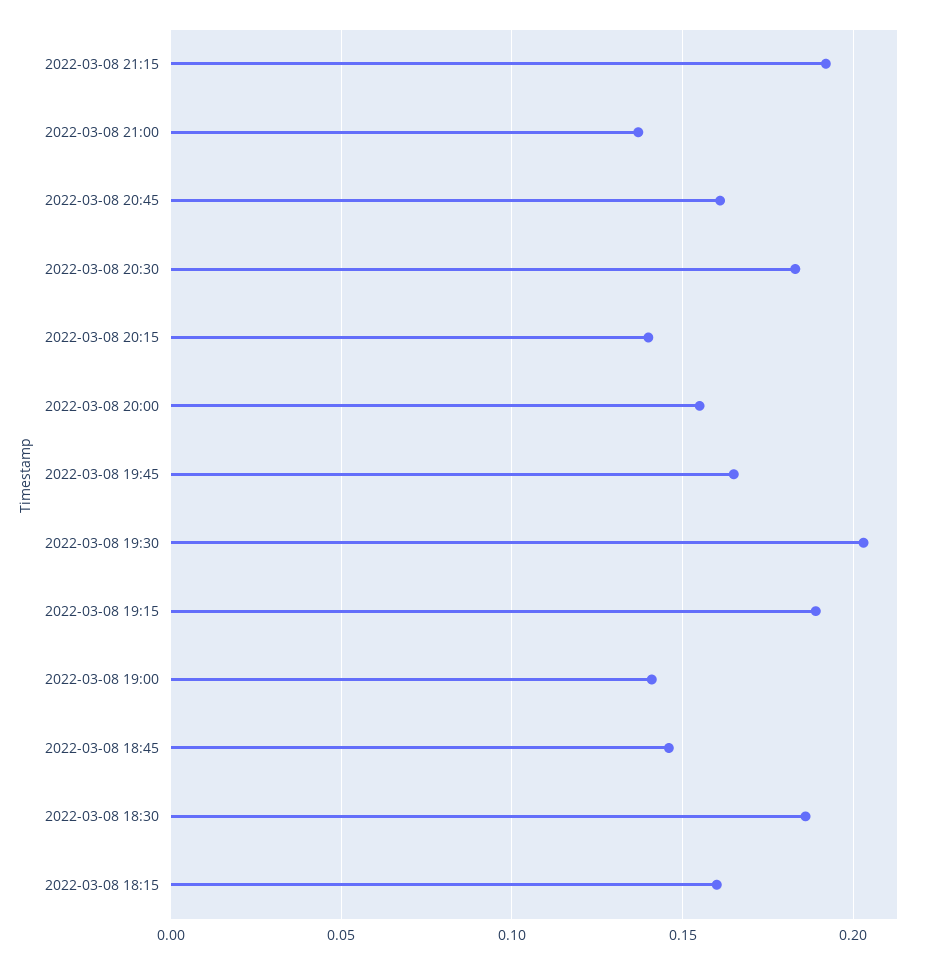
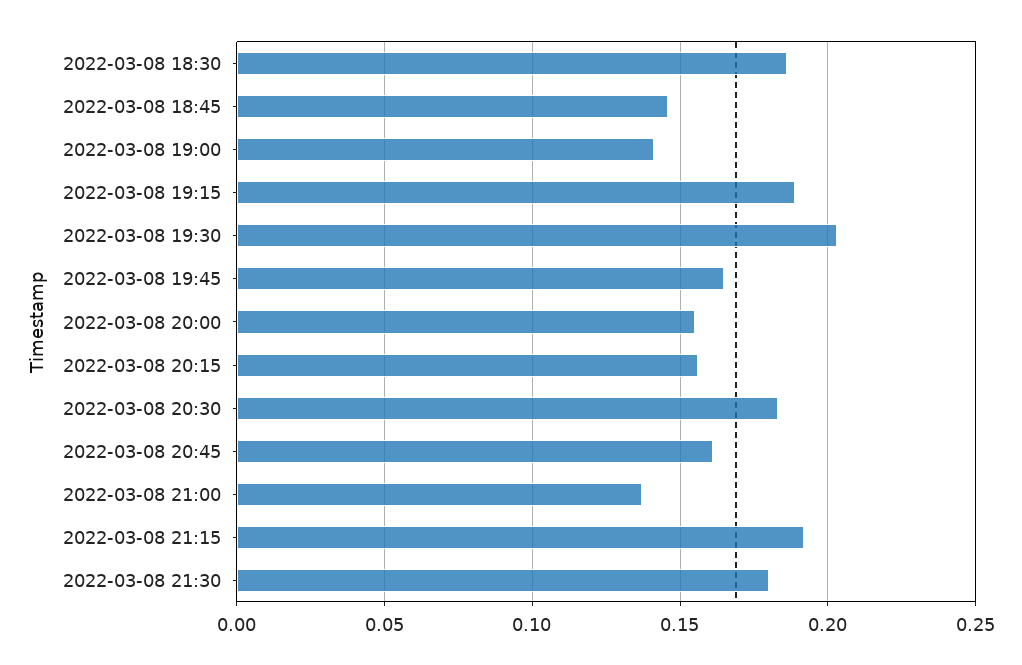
2022-03-08 20:15: 0.14 -> 0.155
2022-03-08 18:15: 0.16 -> none
2022-03-08 21:30: none -> 0.18

